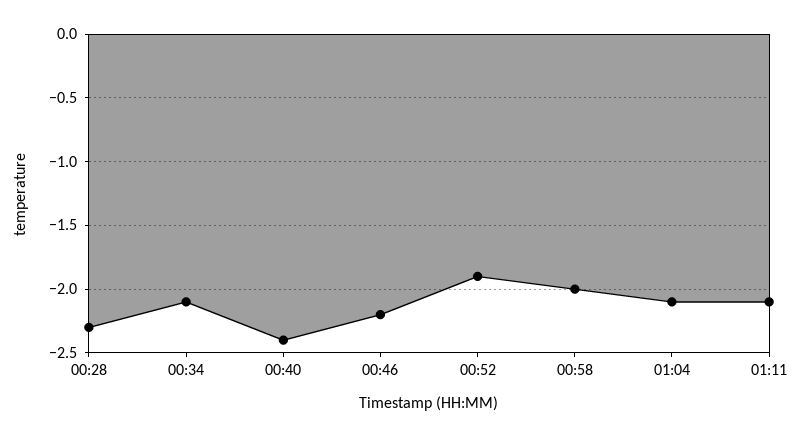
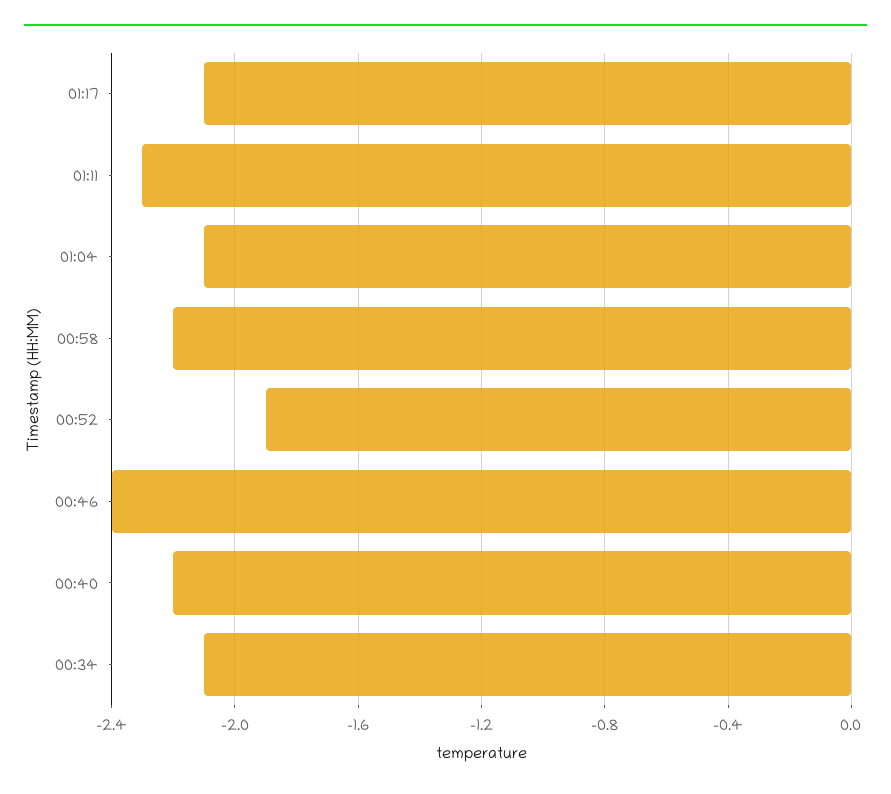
00:28: -2.3 -> none
00:40: -2.4 -> -2.2
00:46: -2.2 -> -2.4
00:58: -2 -> -2.2
01:11: -2.1 -> -2.3
01:17: none -> -2.1

